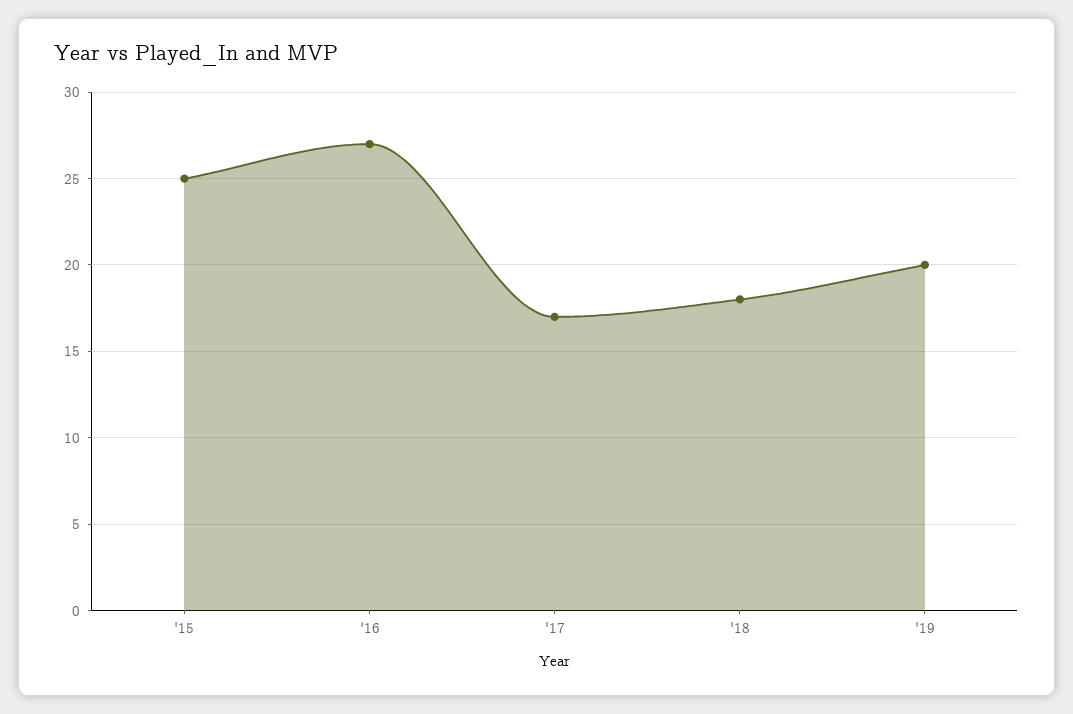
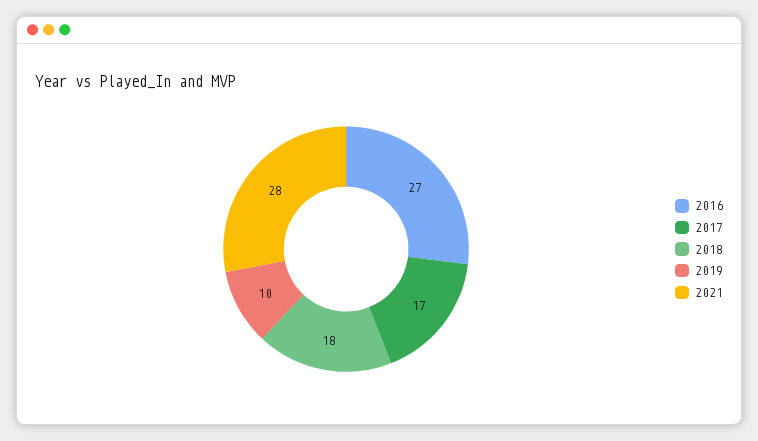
'15: 25 -> none
'19: 20 -> 10
2021: none -> 28

